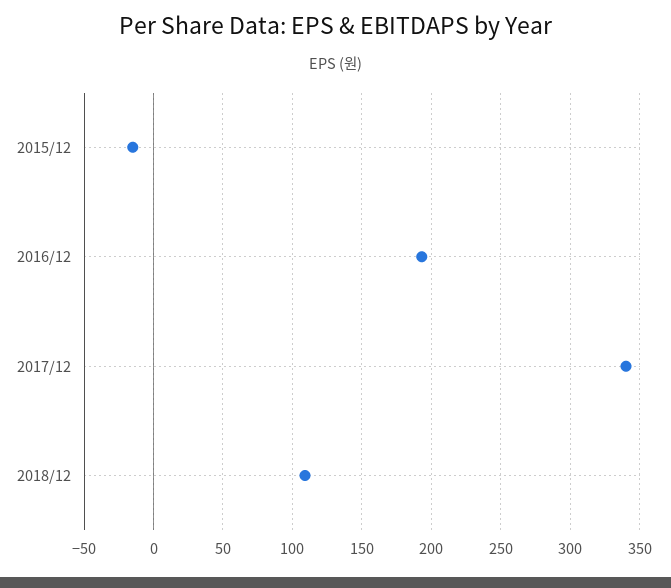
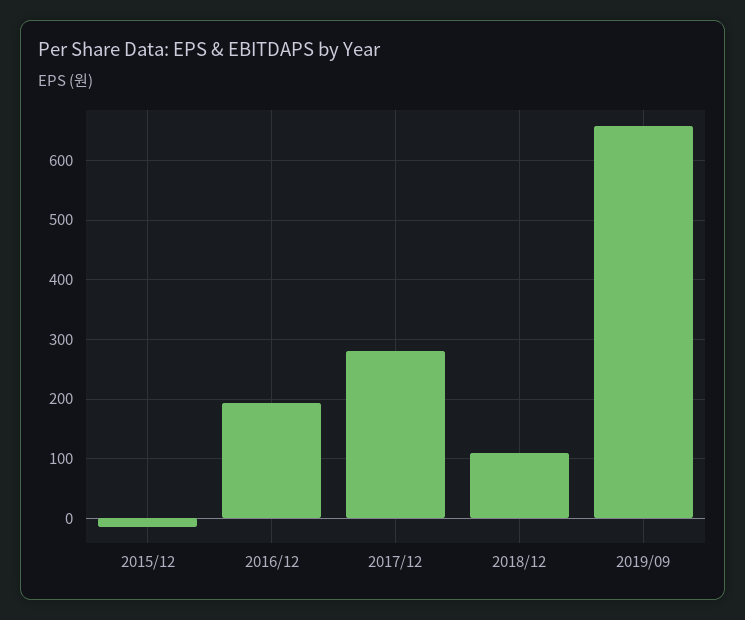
2017/12: 340 -> 280
2019/09: none -> 660

